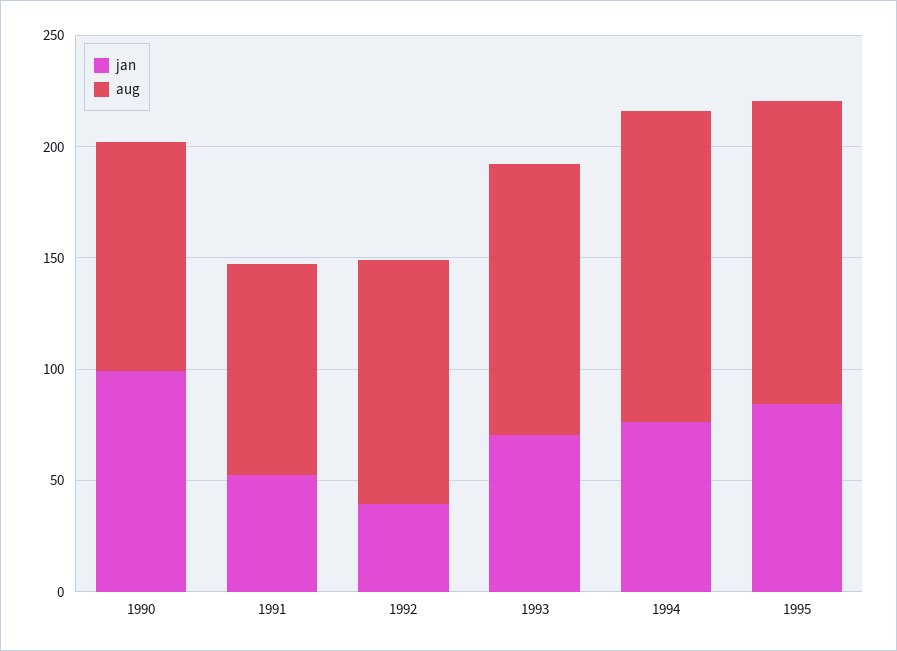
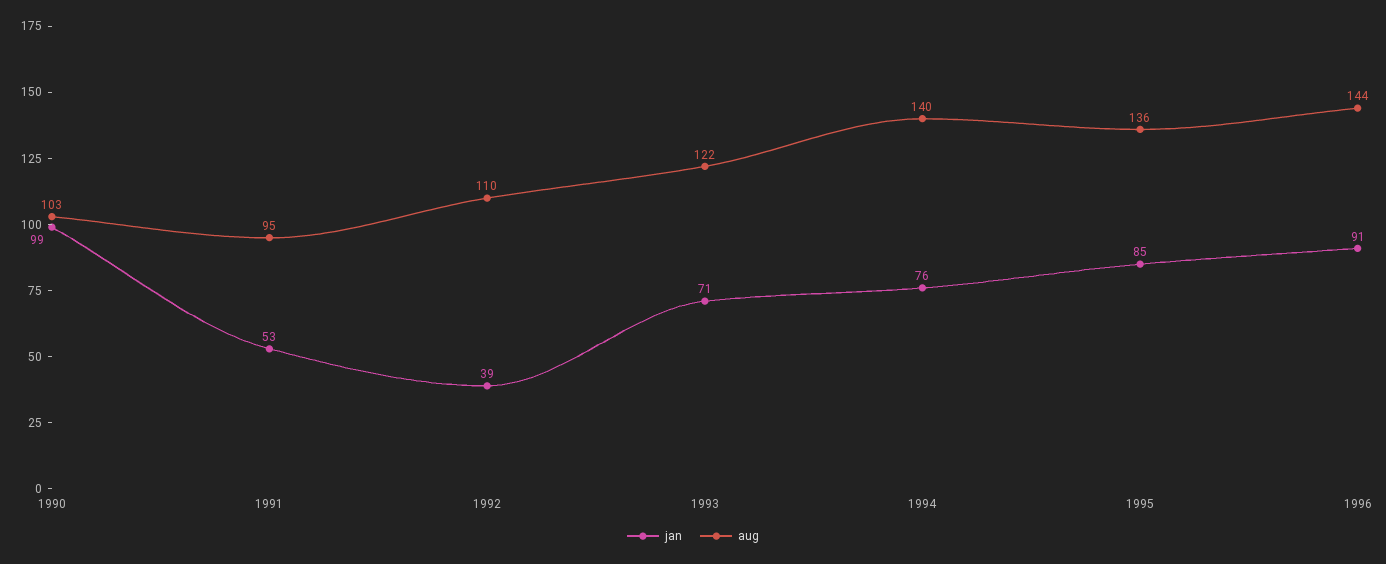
jan, 1996: none -> 91
aug, 1996: none -> 144

